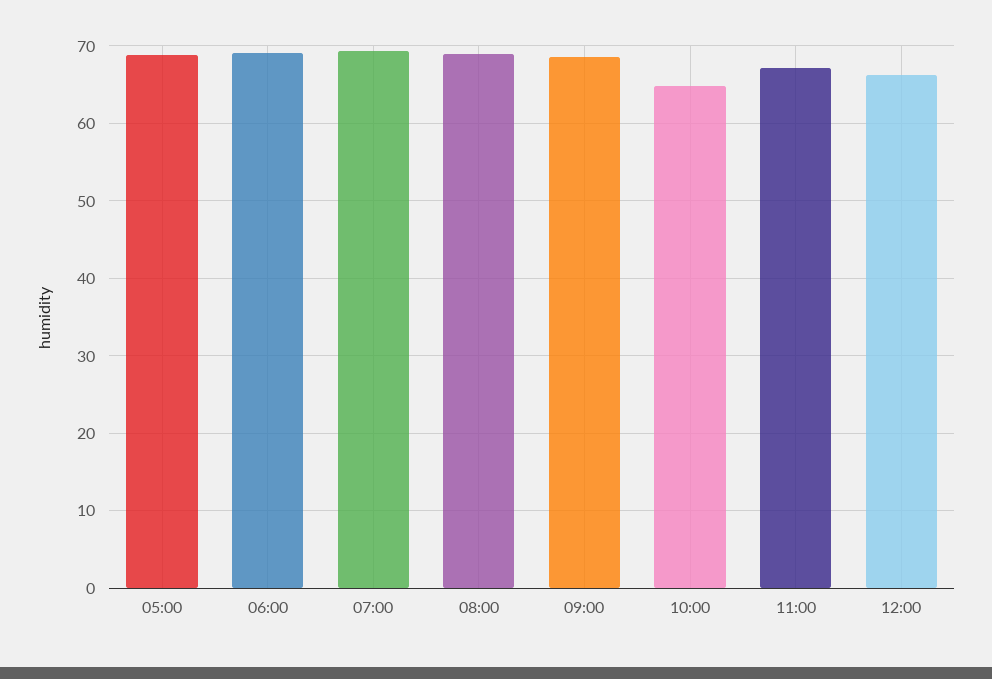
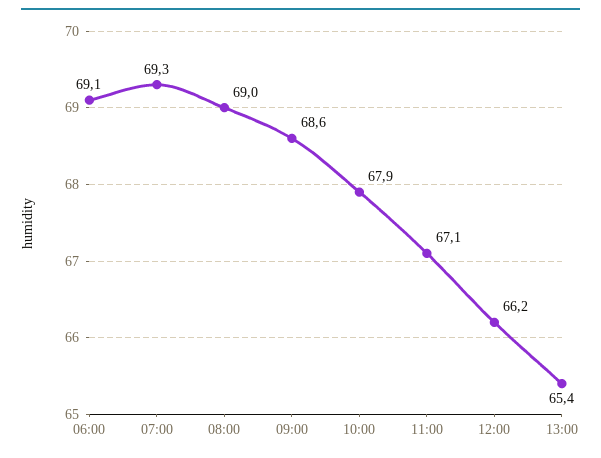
05:00: 69 -> none
10:00: 65 -> 67.9
13:00: none -> 65.4

